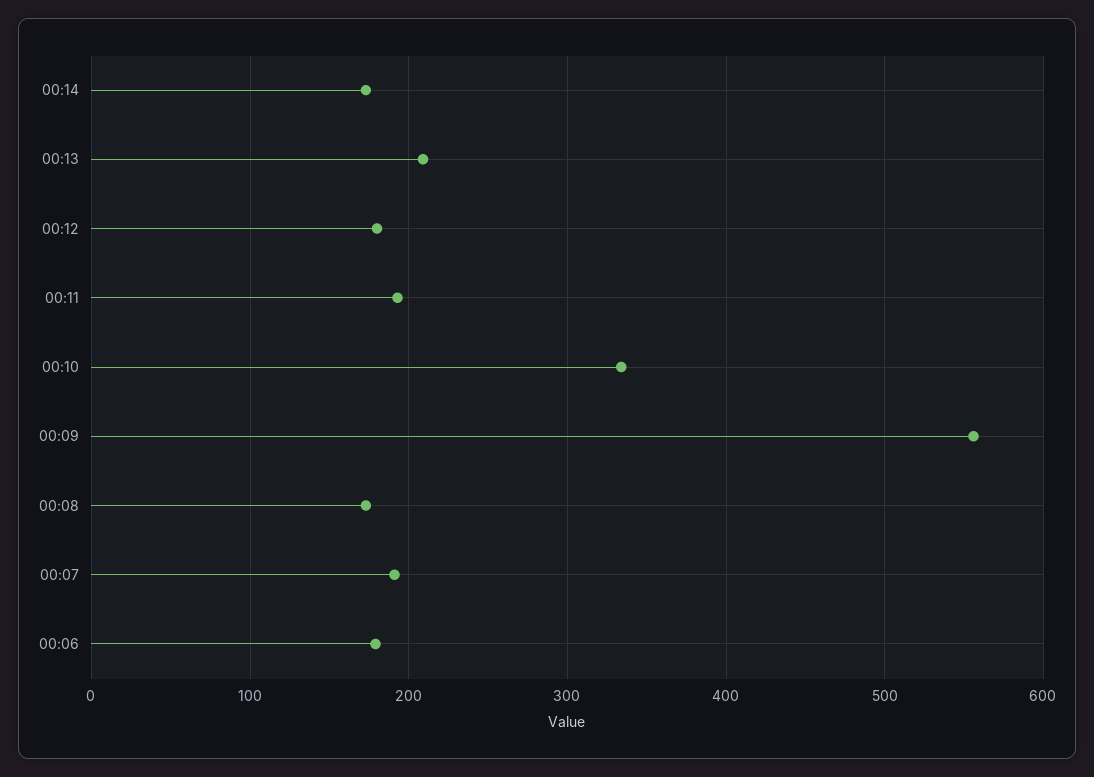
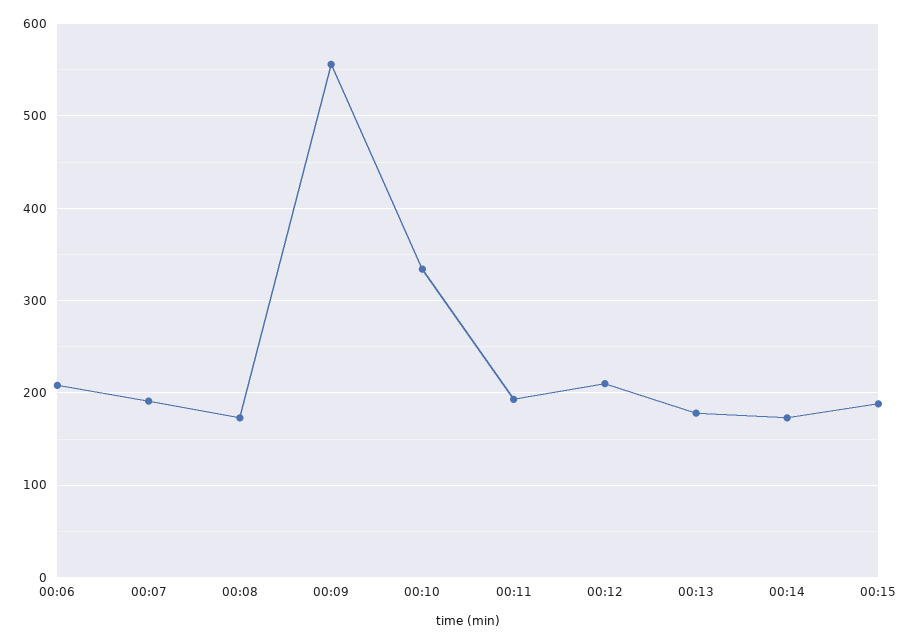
00:13: 210 -> 180
00:12: 180 -> 210
00:06: 180 -> 210
00:15: none -> 190

